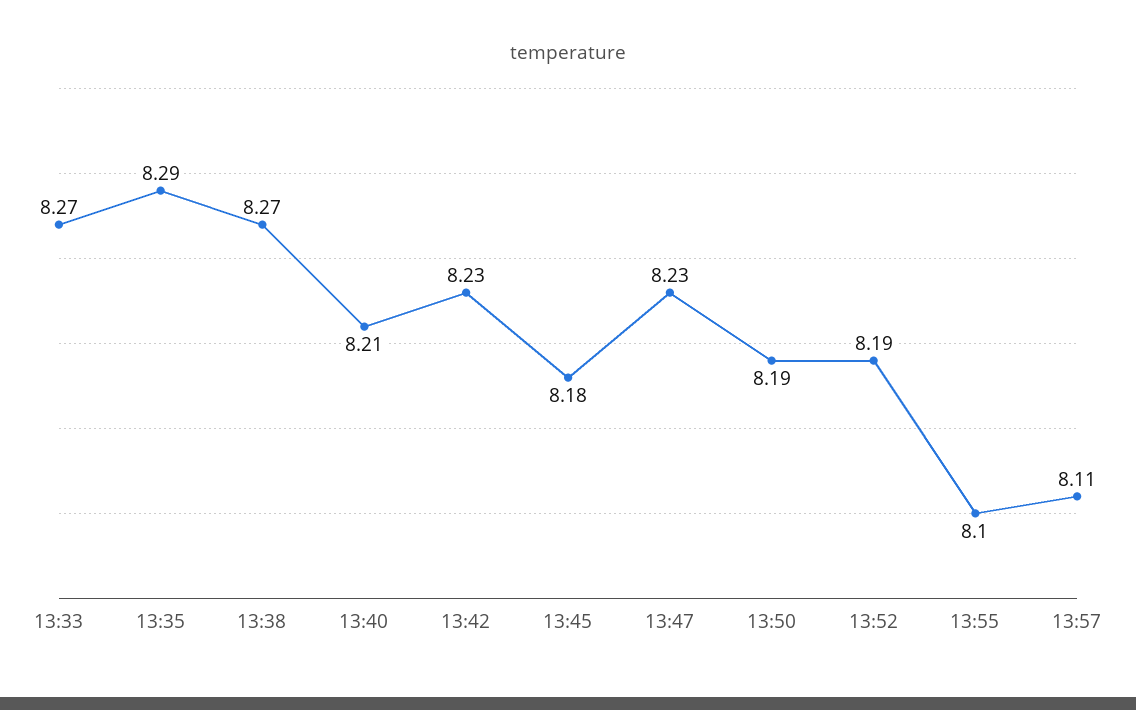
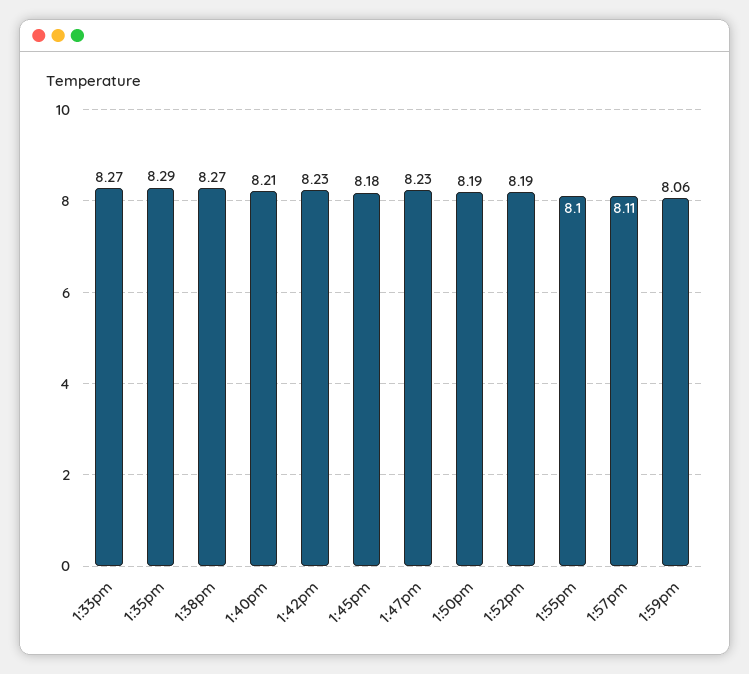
1:59pm: none -> 8.06

